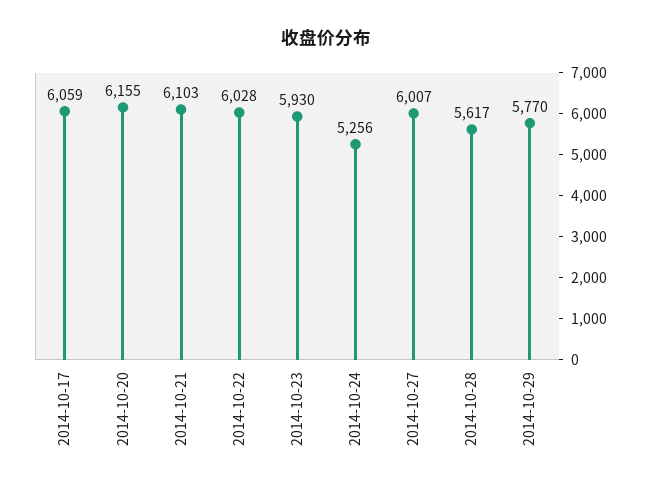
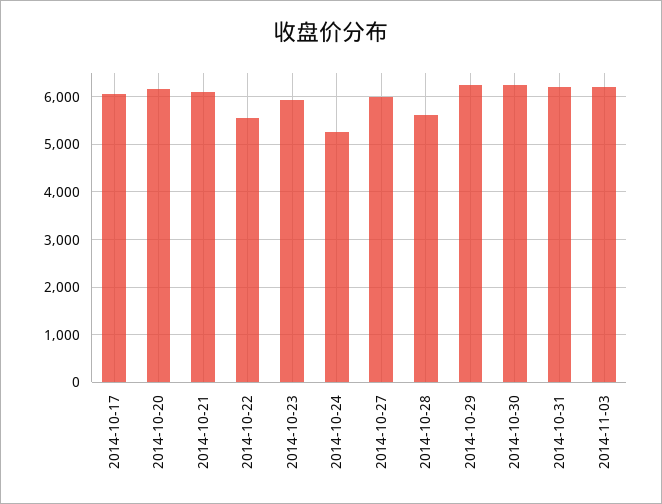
2014-10-22: 6028 -> 5600
2014-10-29: 5770 -> 6200
2014-10-30: none -> 6200
2014-10-31: none -> 6200
2014-11-03: none -> 6200

